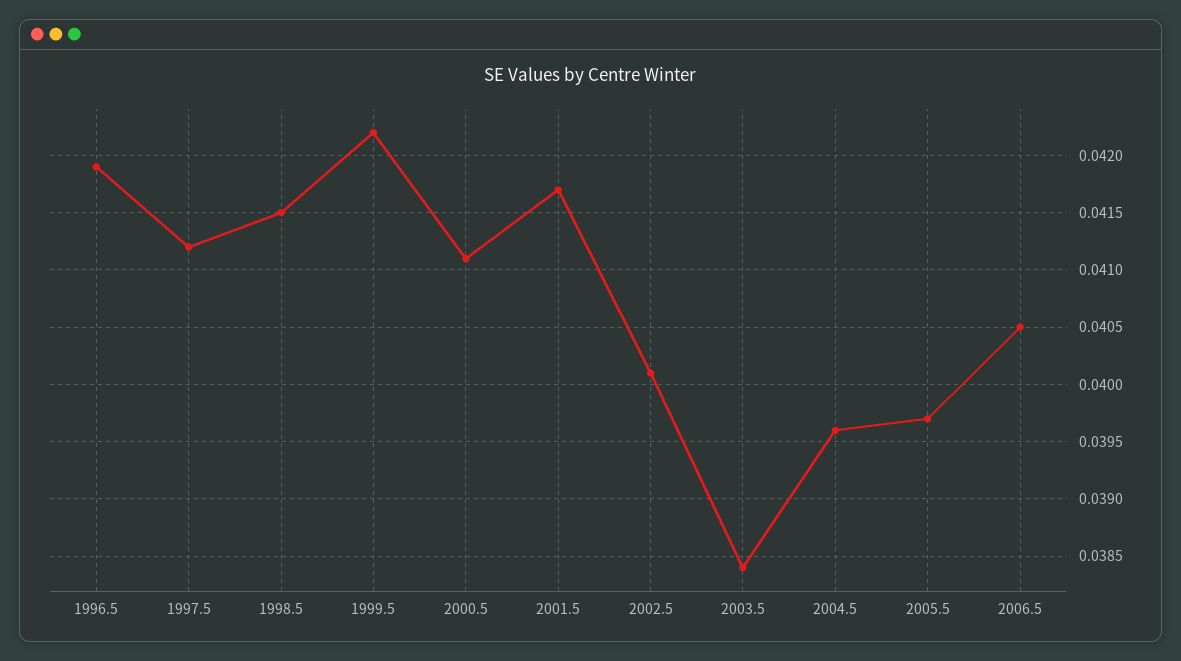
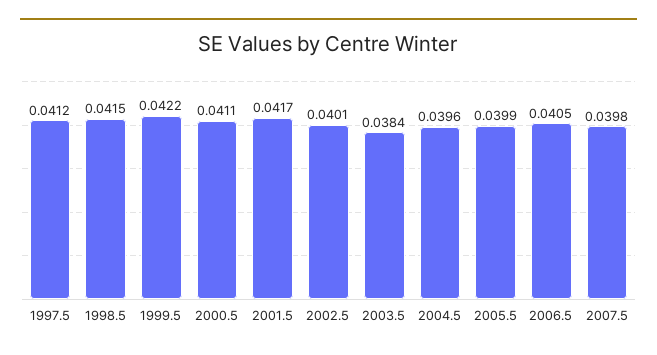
1996.5: 0.0419 -> none
2005.5: 0.0397 -> 0.0399
2007.5: none -> 0.0398

